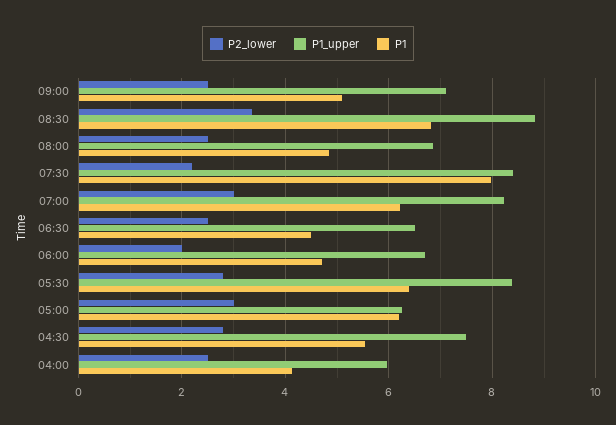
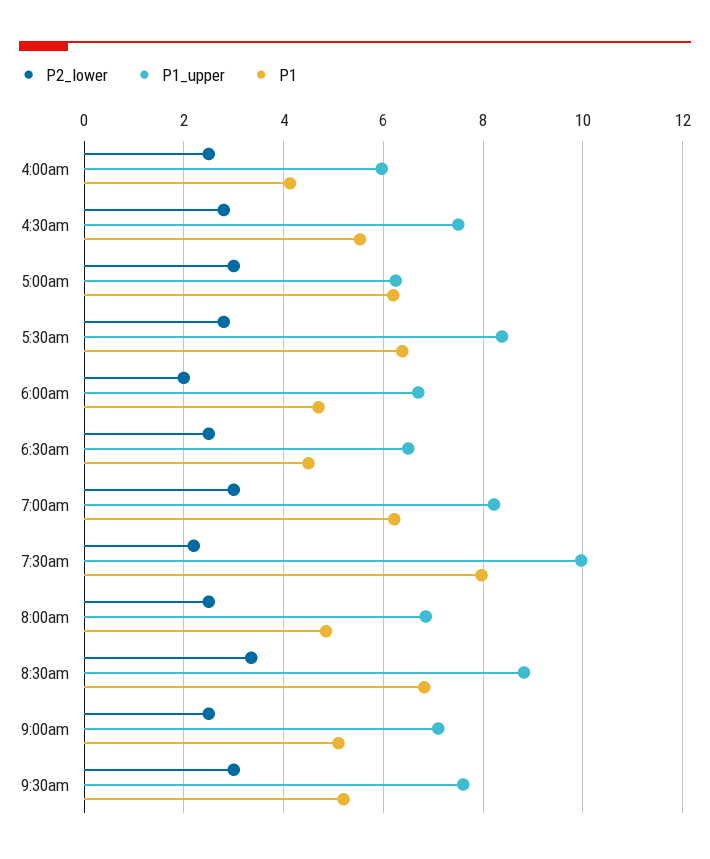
P1_upper, 07:30: 8.4 -> 10
P2_lower, 9:30am: none -> 3
P1_upper, 9:30am: none -> 7.6
P1, 9:30am: none -> 5.2

